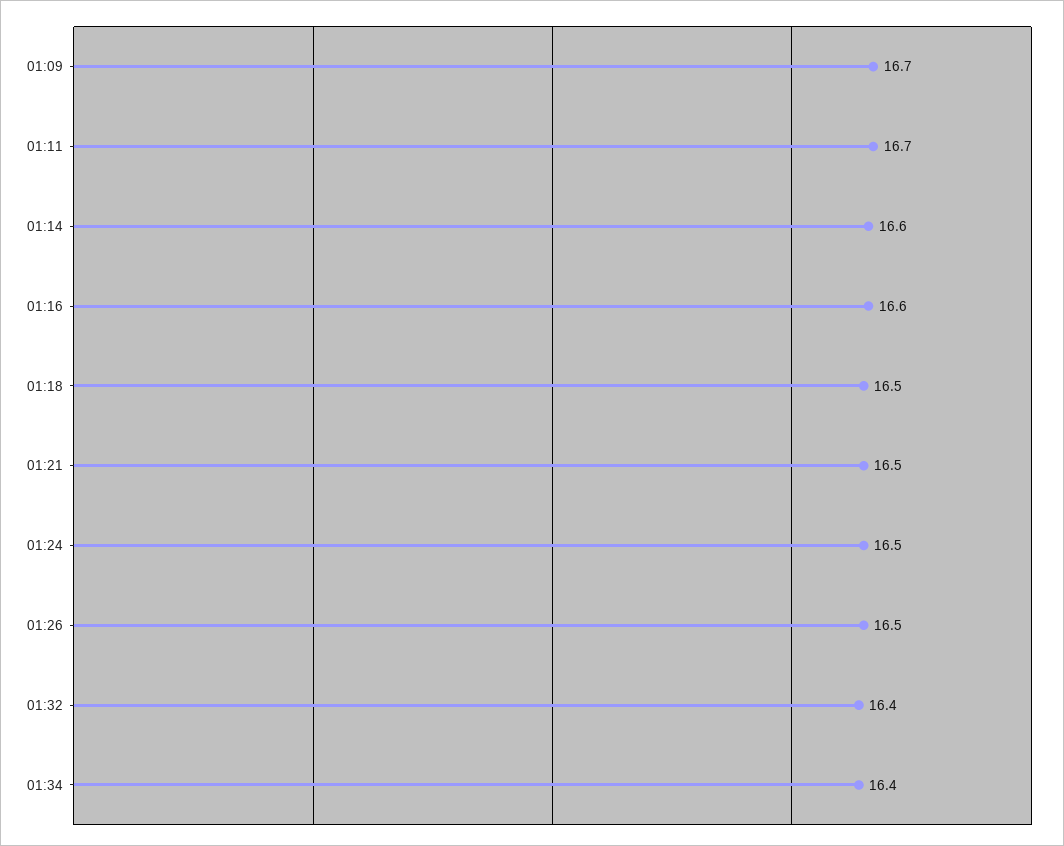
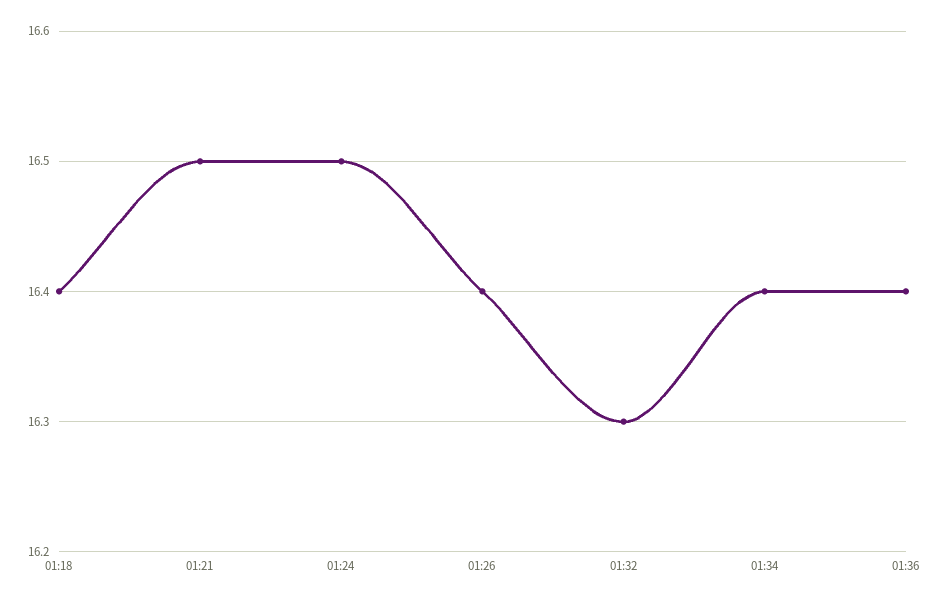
01:09: 16.7 -> none
01:11: 16.7 -> none
01:14: 16.6 -> none
01:16: 16.6 -> none
01:18: 16.5 -> 16.4
01:26: 16.5 -> 16.4
01:32: 16.4 -> 16.3
01:36: none -> 16.4

